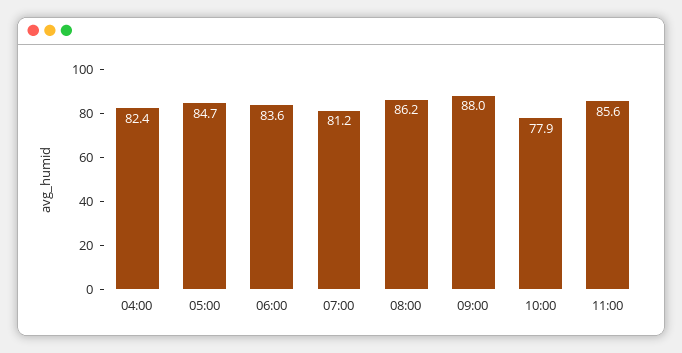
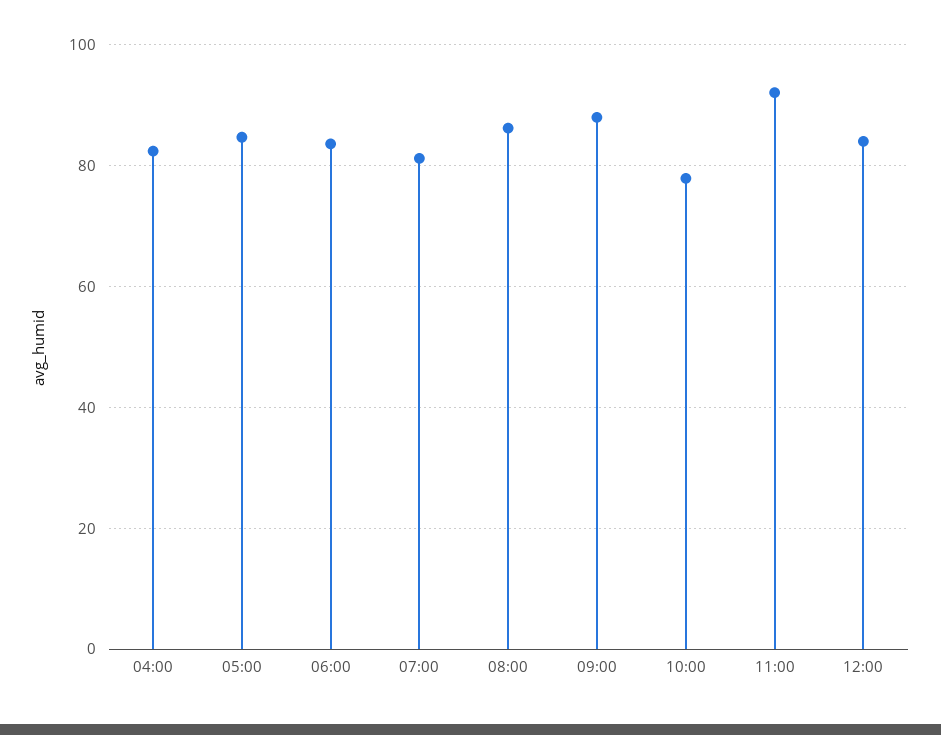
11:00: 85.6 -> 92
12:00: none -> 84

